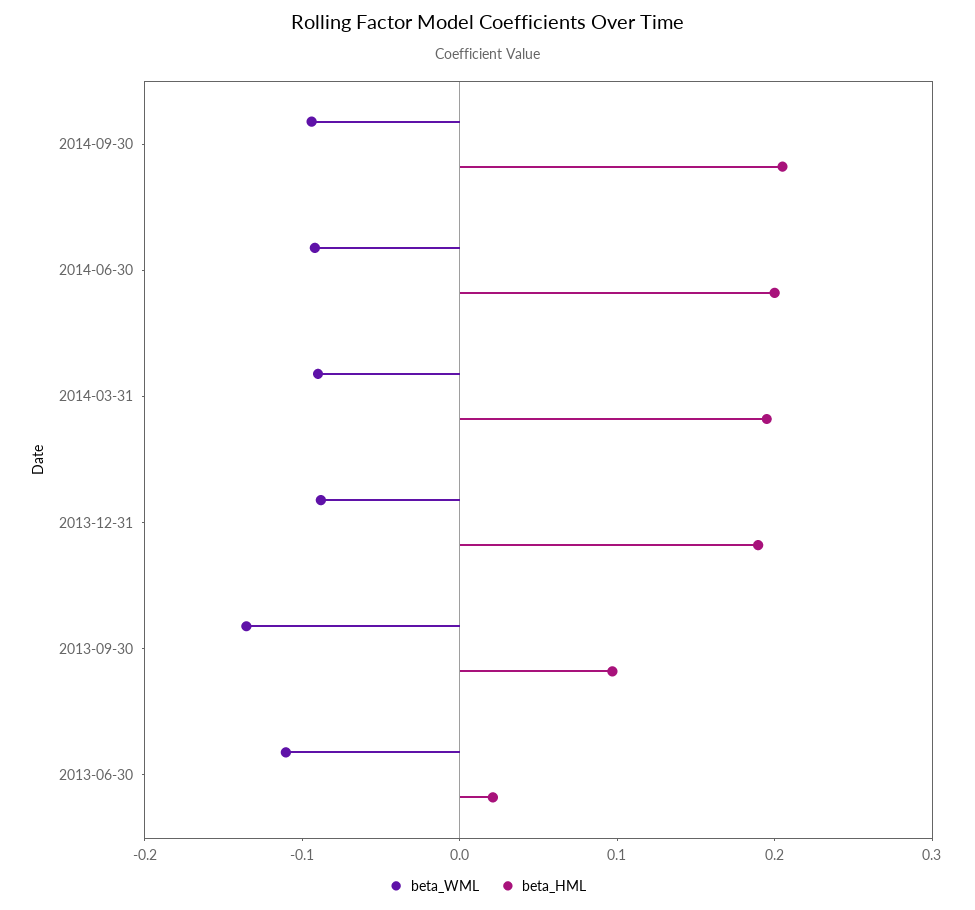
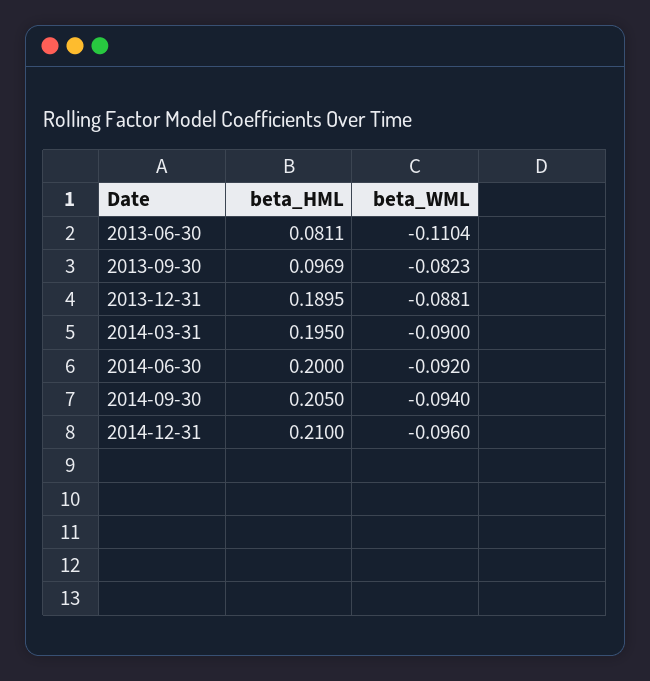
beta_WML, 2013-09-30: -0.14 -> -0.0823
beta_HML, 2013-06-30: 0.02 -> 0.0811
beta_HML, 2014-12-31: none -> 0.21
beta_WML, 2014-12-31: none -> -0.096

